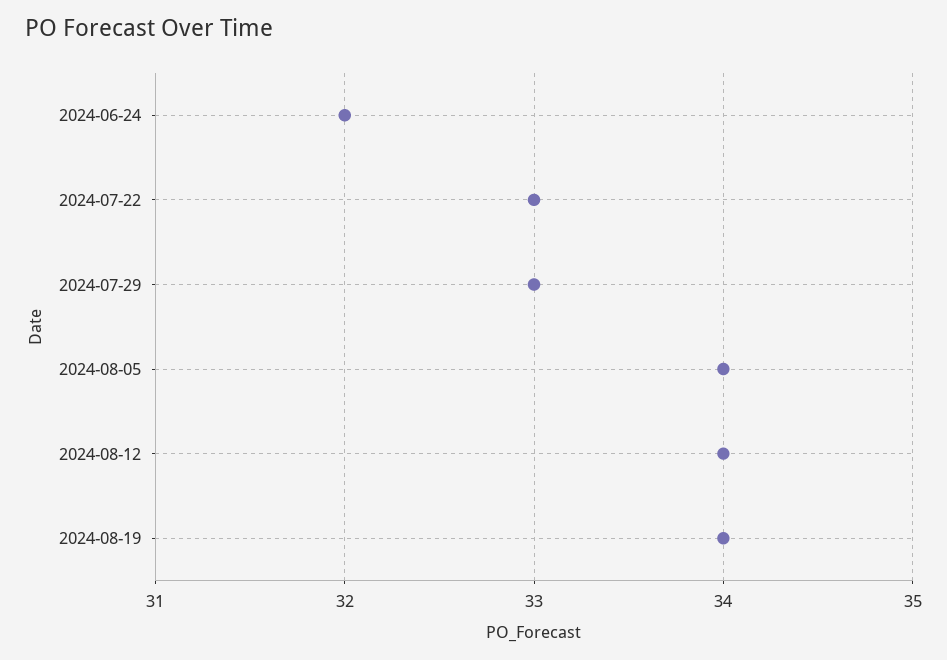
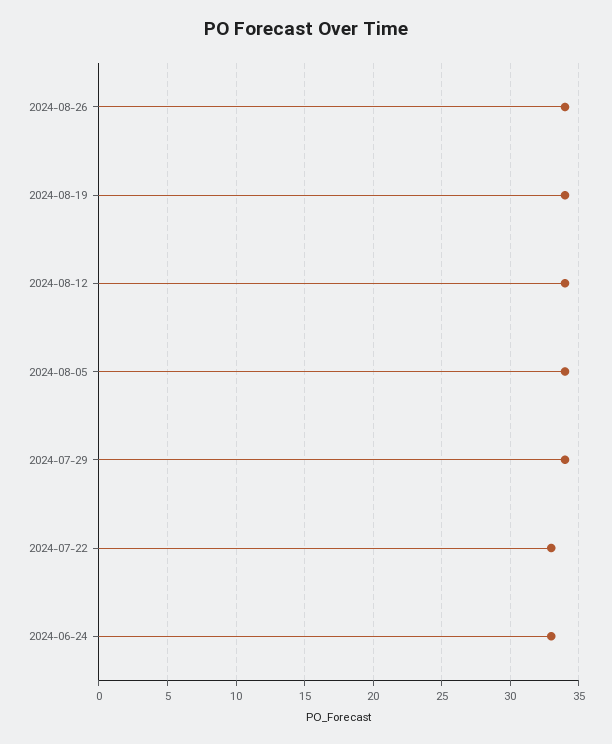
2024-06-24: 32 -> 33
2024-07-29: 33 -> 34
2024-08-26: none -> 34

